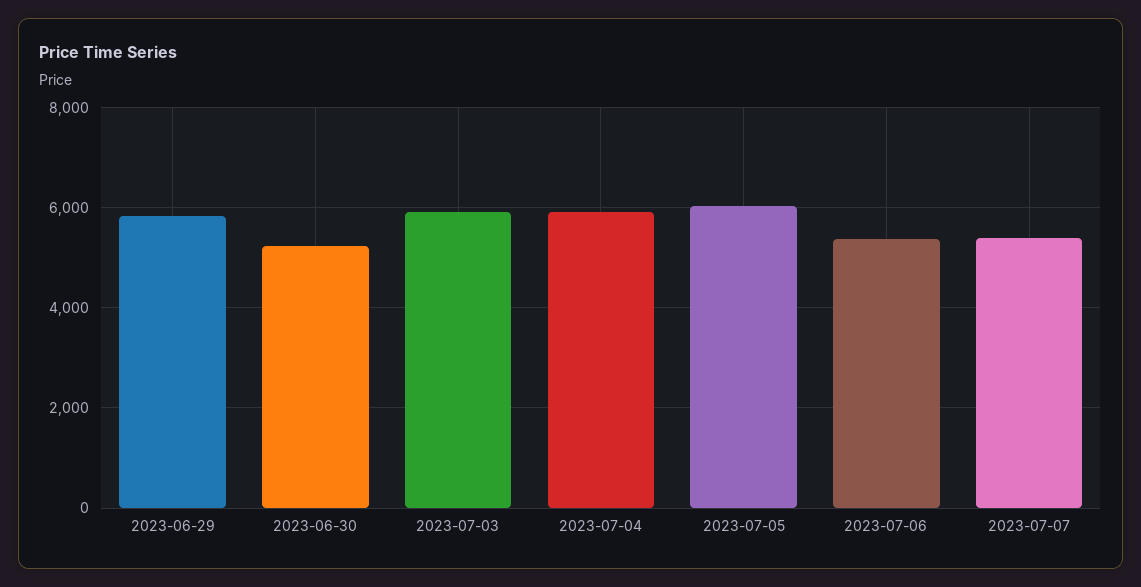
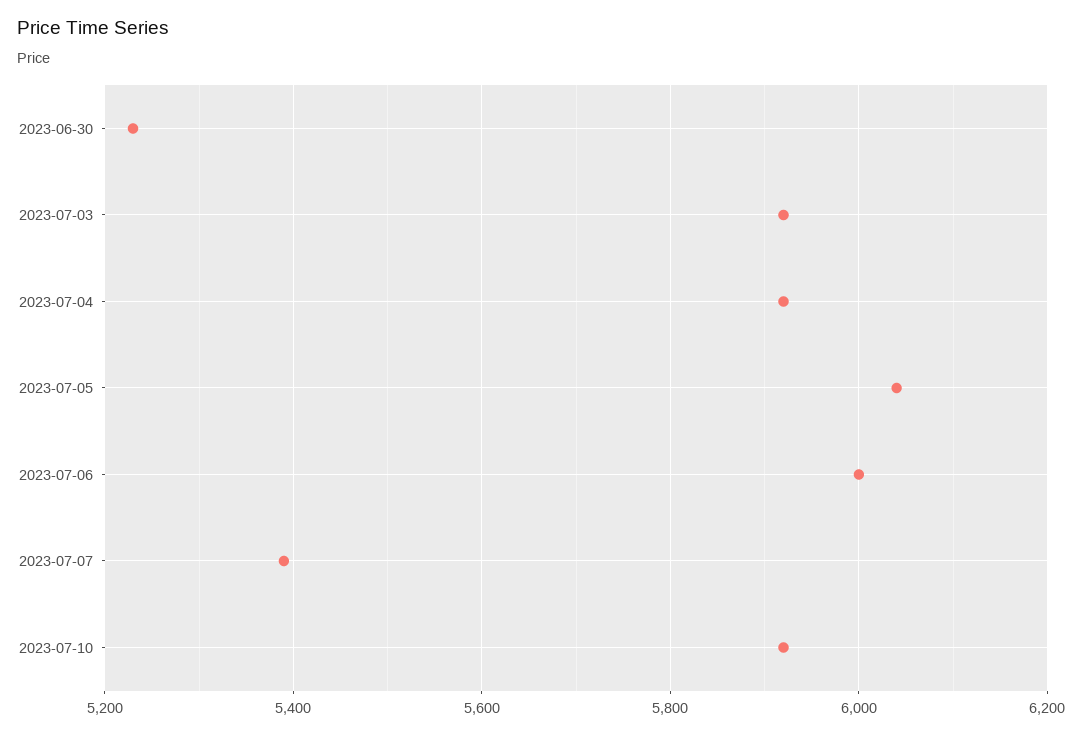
2023-06-29: 5800 -> none
2023-07-06: 5400 -> 6000
2023-07-10: none -> 5920

